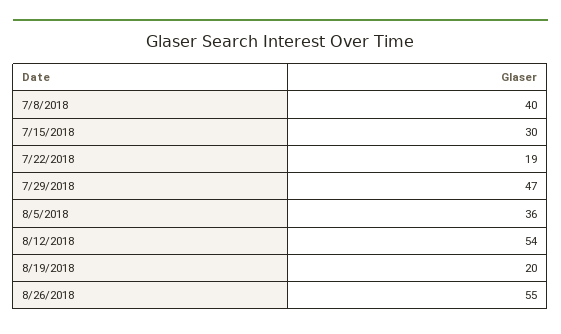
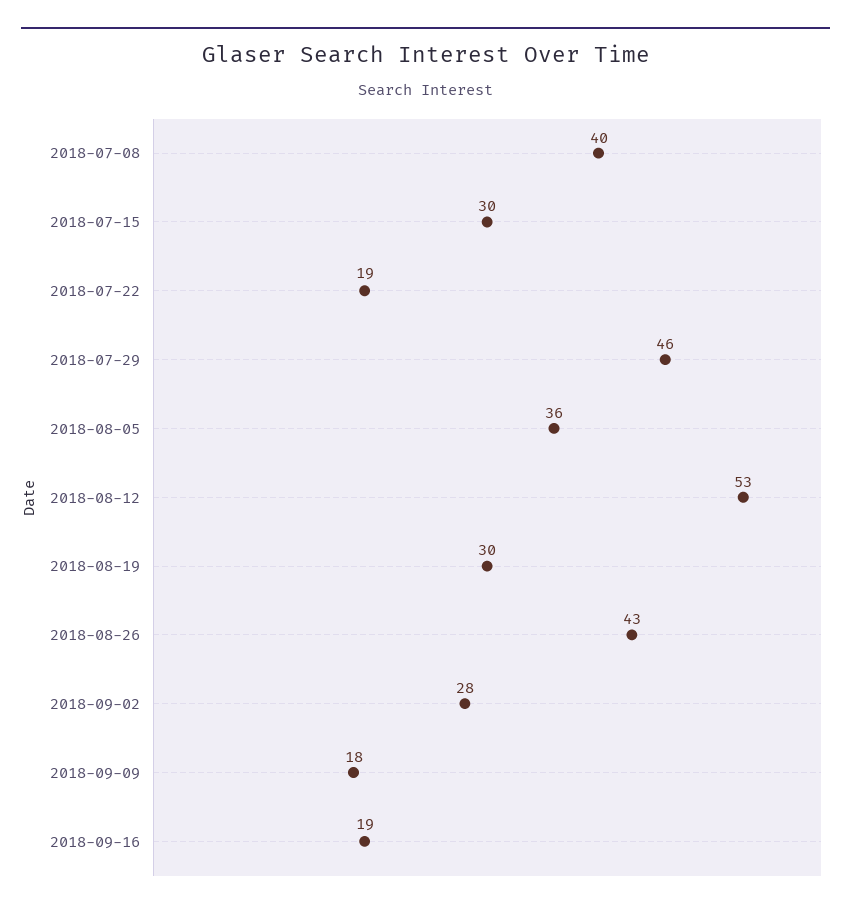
7/29/2018: 47 -> 46
8/12/2018: 54 -> 53
8/19/2018: 20 -> 30
8/26/2018: 55 -> 43
2018-09-02: none -> 28
2018-09-09: none -> 18
2018-09-16: none -> 19

